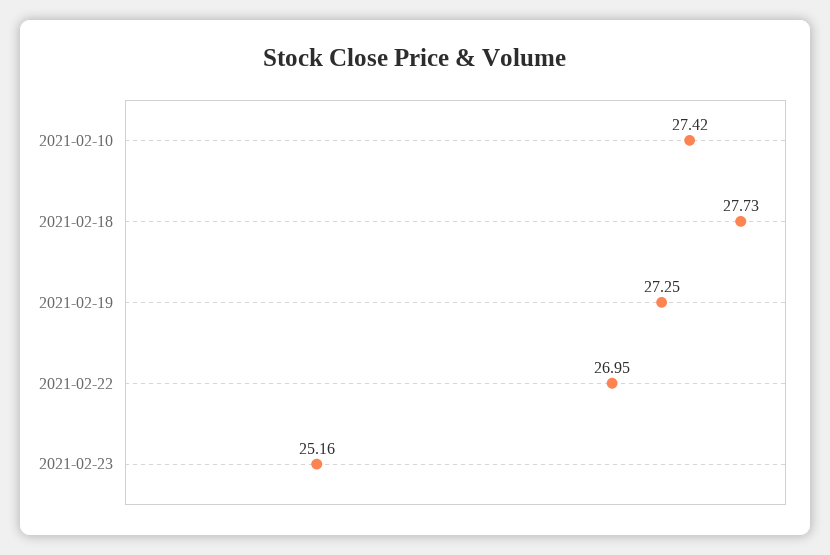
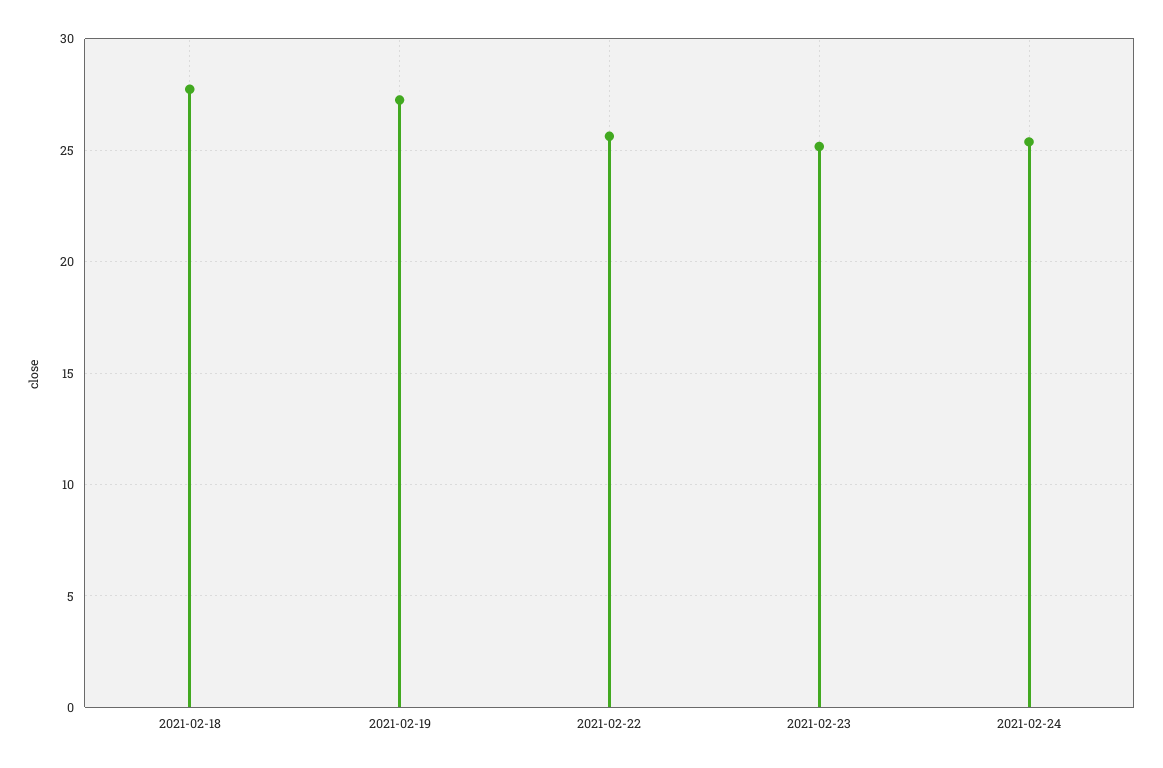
2021-02-10: 27.42 -> none
2021-02-22: 26.95 -> 25.5
2021-02-24: none -> 25.5

